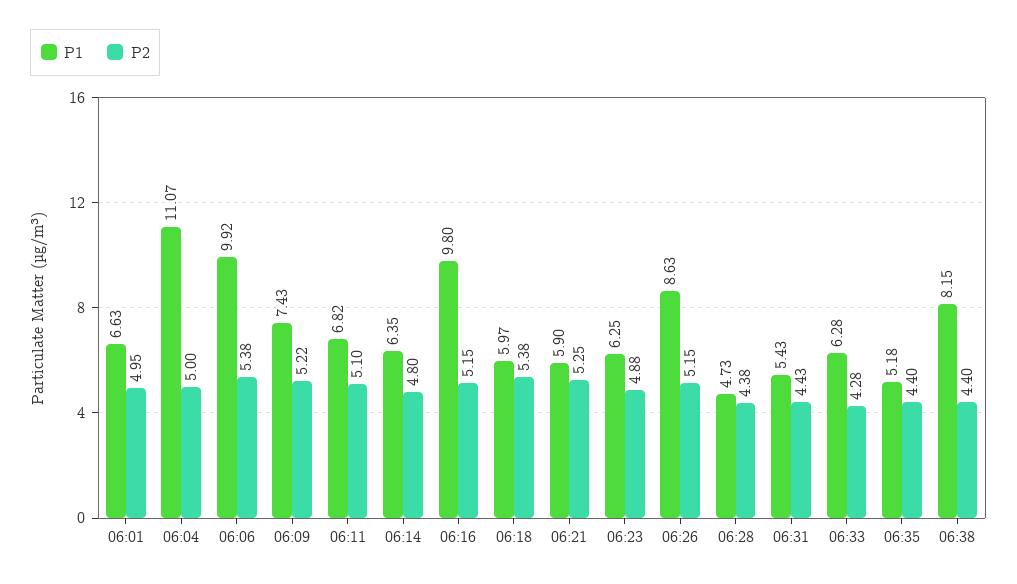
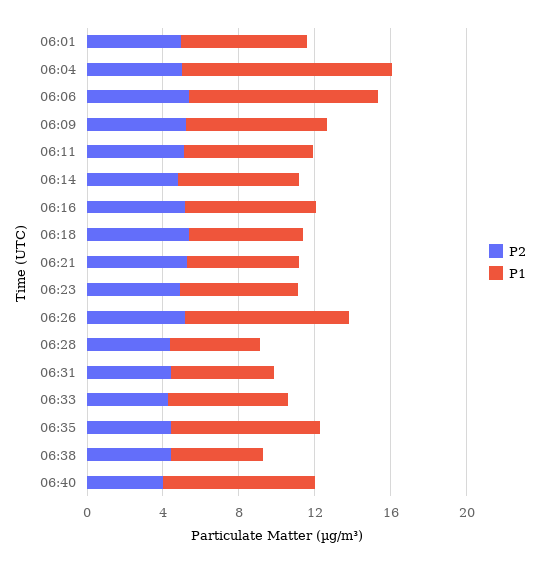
P1, 06:16: 9.8 -> 7
P1, 06:35: 5.18 -> 8
P1, 06:38: 8.15 -> 5
P2, 06:40: none -> 4
P1, 06:40: none -> 8

